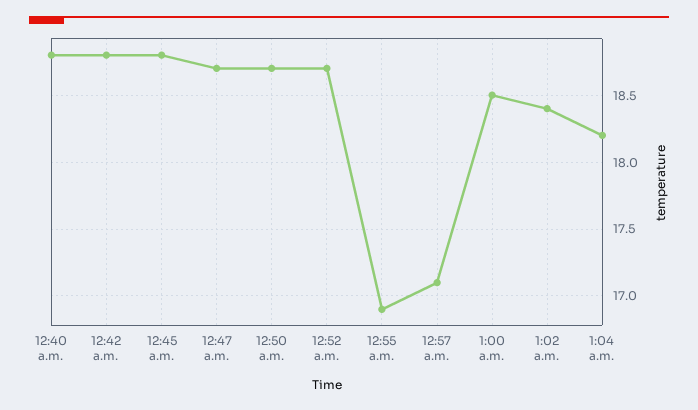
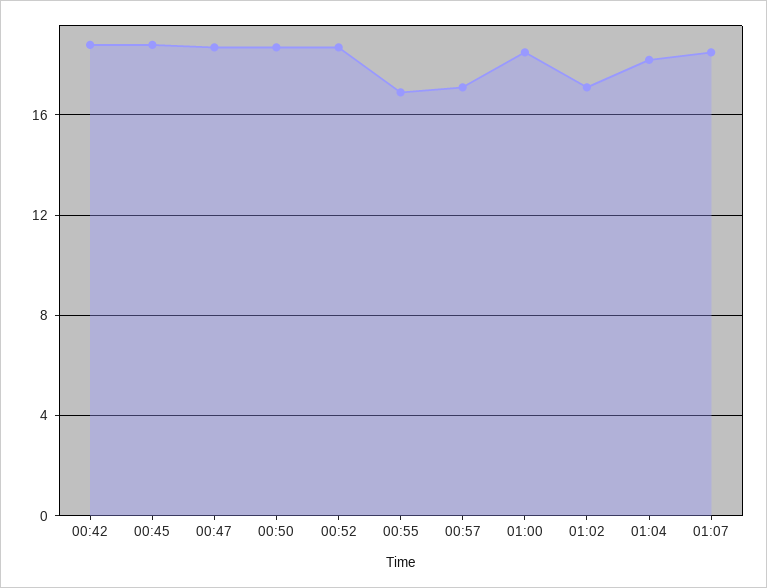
12:40 a.m.: 18.8 -> none
1:02 a.m.: 18.4 -> 17
01:07: none -> 18.5

